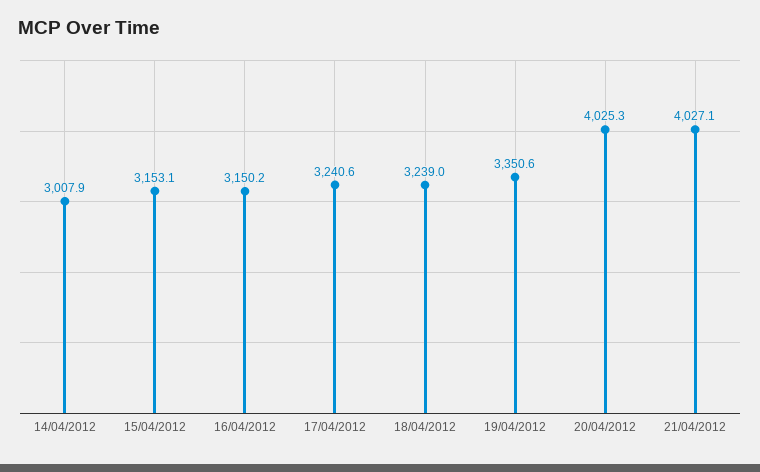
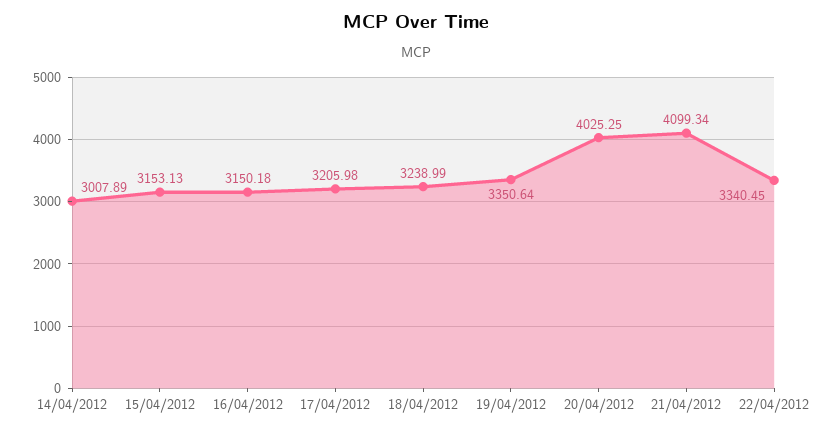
17/04/2012: 3240.6 -> 3205.98
21/04/2012: 4027.1 -> 4099.34
22/04/2012: none -> 3340.45

